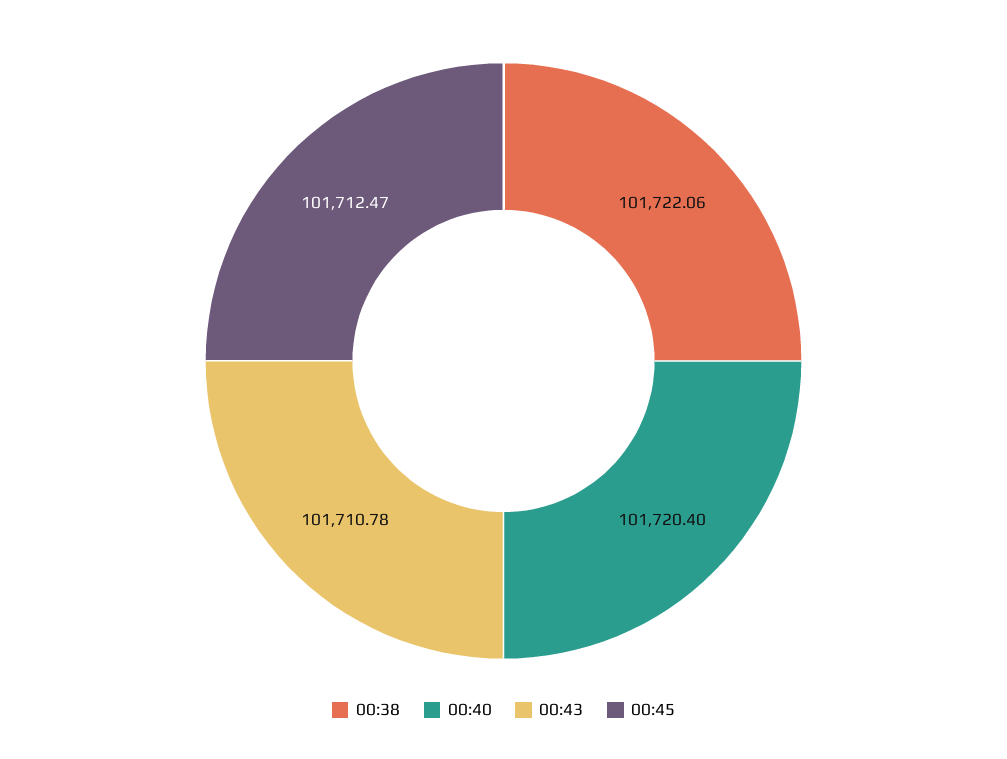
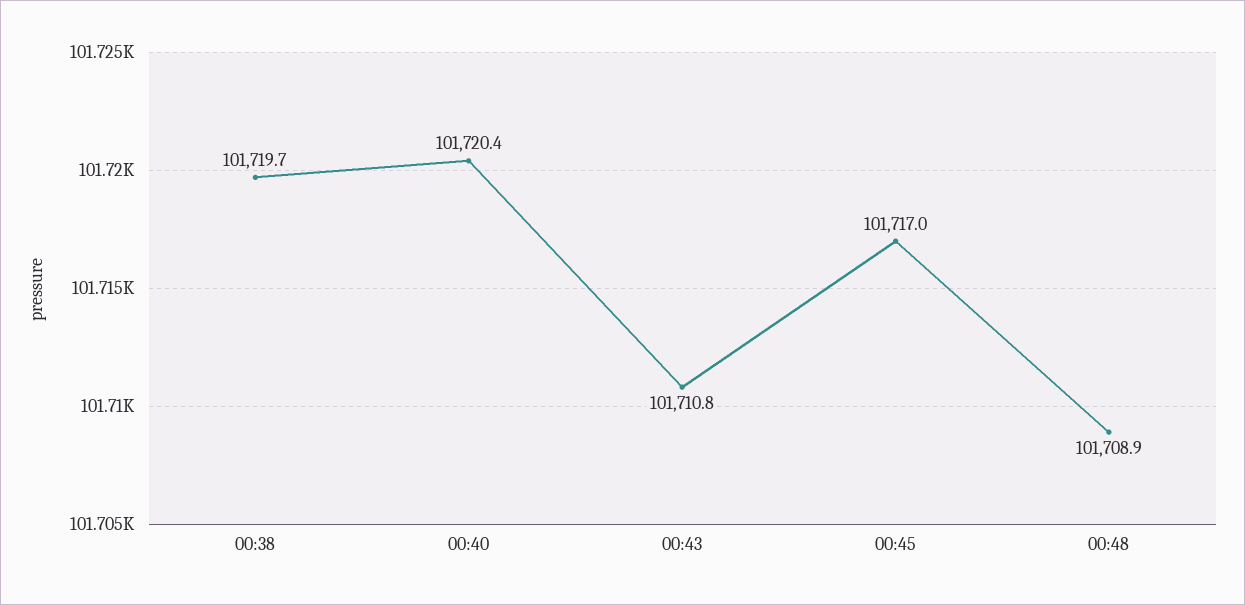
00:38: 101722.06 -> 101719.7
00:45: 101712.47 -> 101717
00:48: none -> 101708.9

